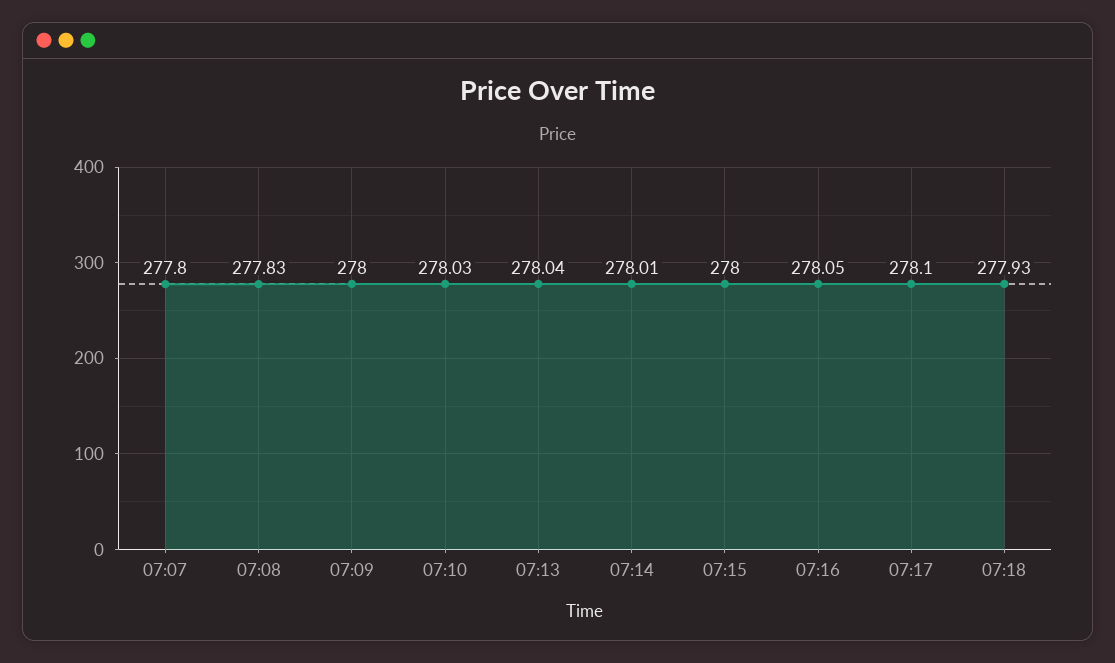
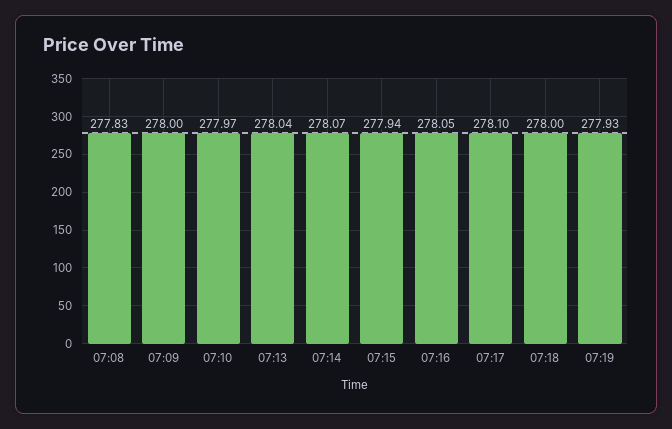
07:07: 277.8 -> none
07:10: 278.03 -> 277.97
07:14: 278.01 -> 278.07
07:15: 278 -> 277.94
07:18: 277.93 -> 278
07:19: none -> 277.93

